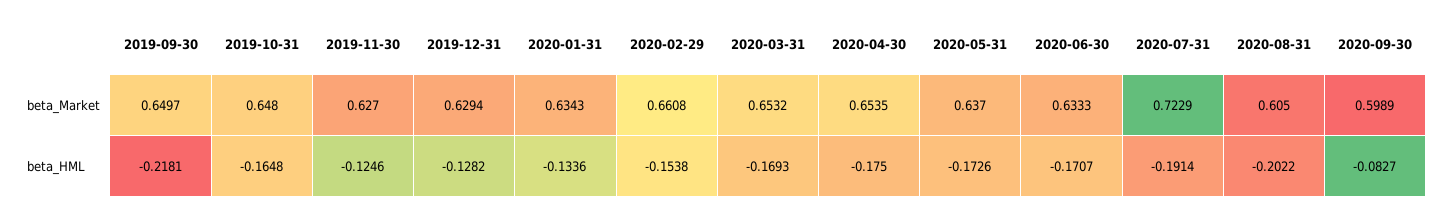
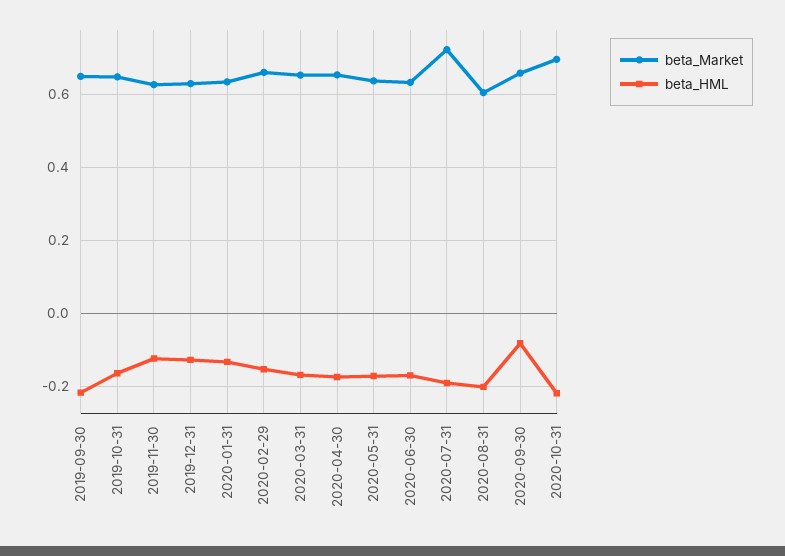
beta_Market, 2020-09-30: 0.5989 -> 0.66
beta_Market, 2020-10-31: none -> 0.7
beta_HML, 2020-10-31: none -> -0.22

